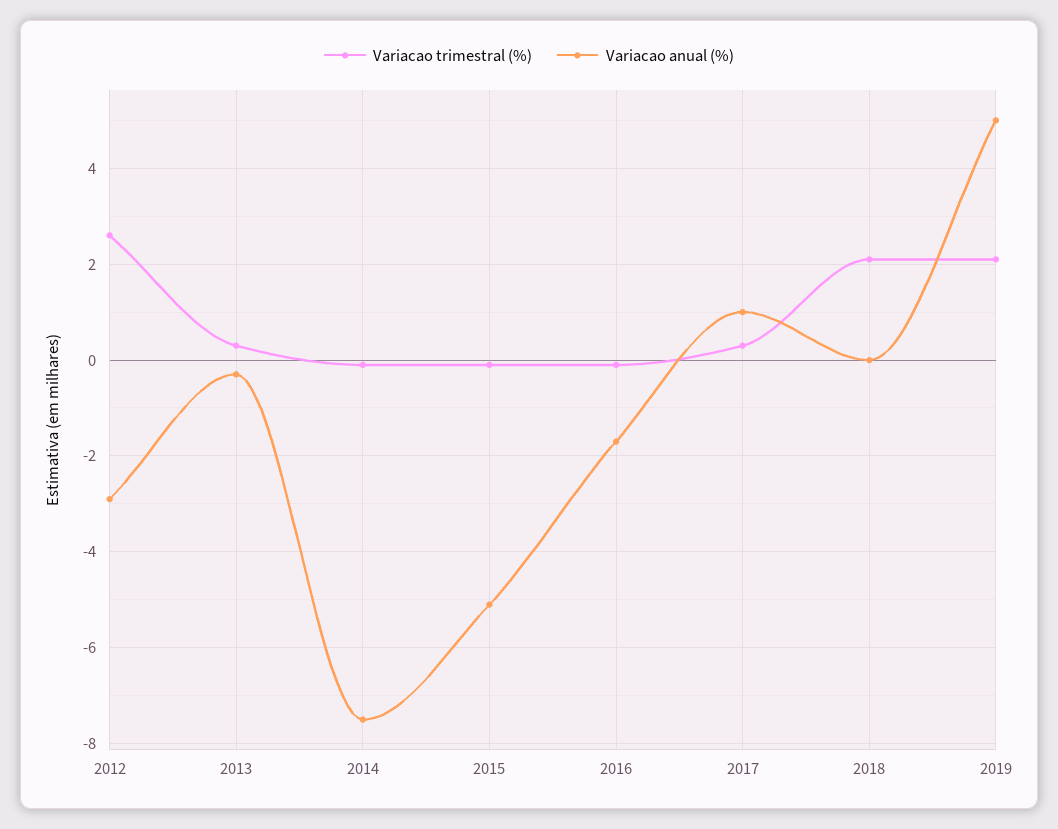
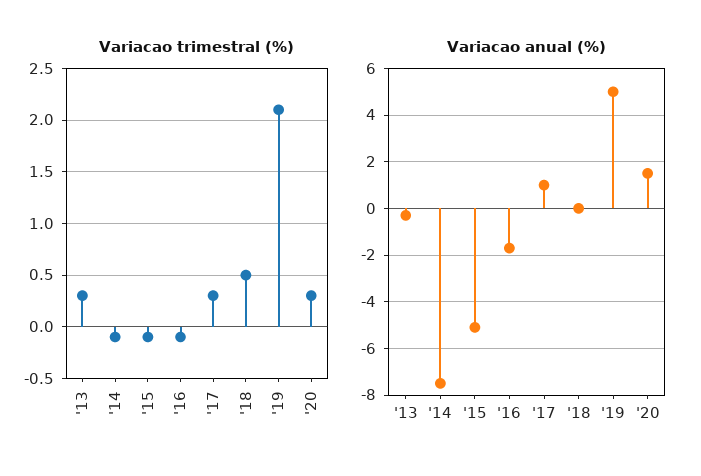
Variacao trimestral (%), 2012: 2.5 -> none
Variacao anual (%), 2012: -3 -> none
Variacao trimestral (%), 2018: 2 -> 0.5
Variacao trimestral (%), '20: none -> 0.3
Variacao anual (%), '20: none -> 1.5

